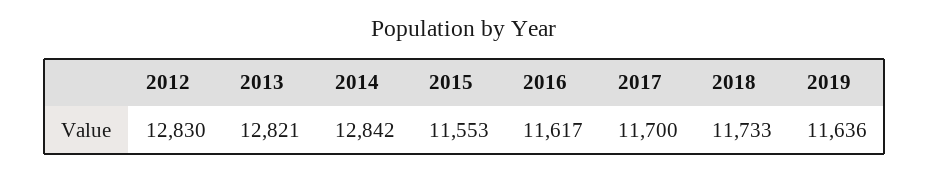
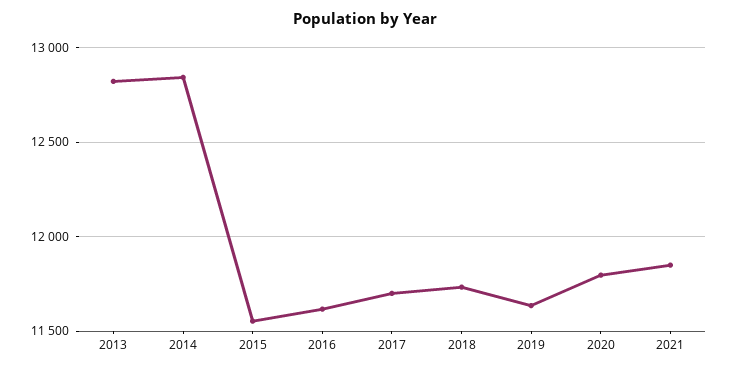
2012: 12830 -> none
2020: none -> 11800
2021: none -> 11850

